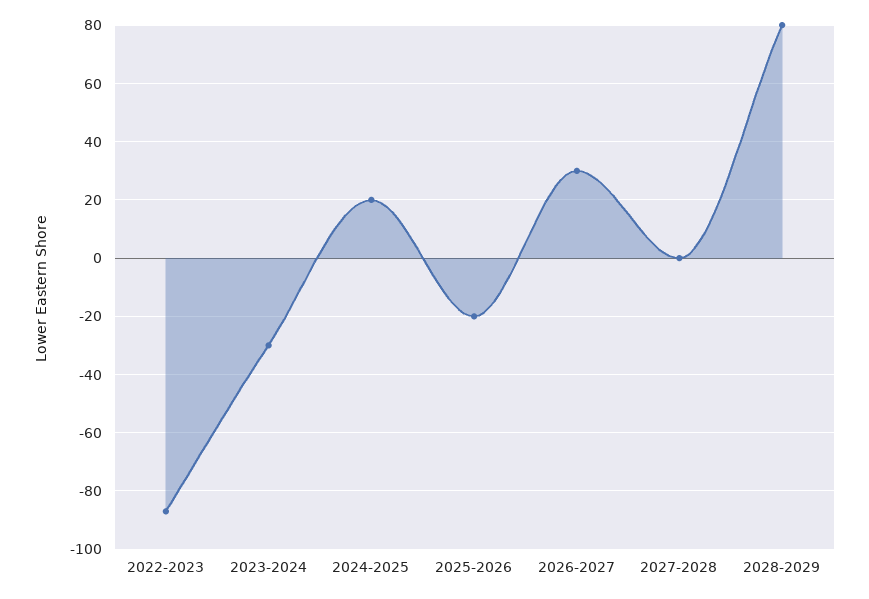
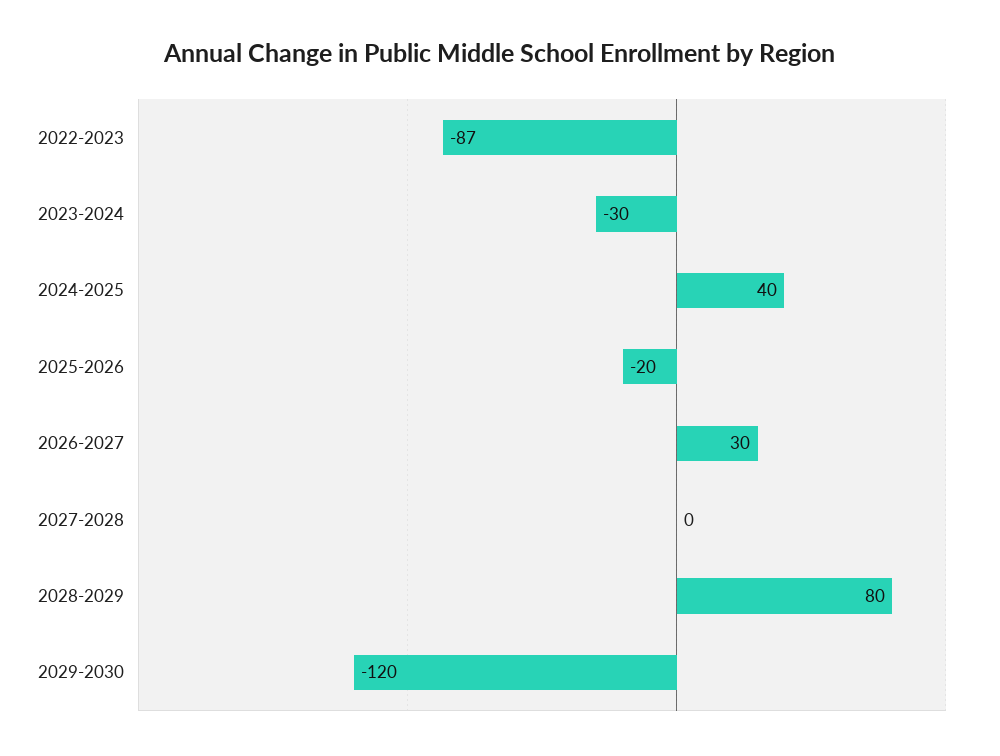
2024-2025: 20 -> 40
2029-2030: none -> -120

